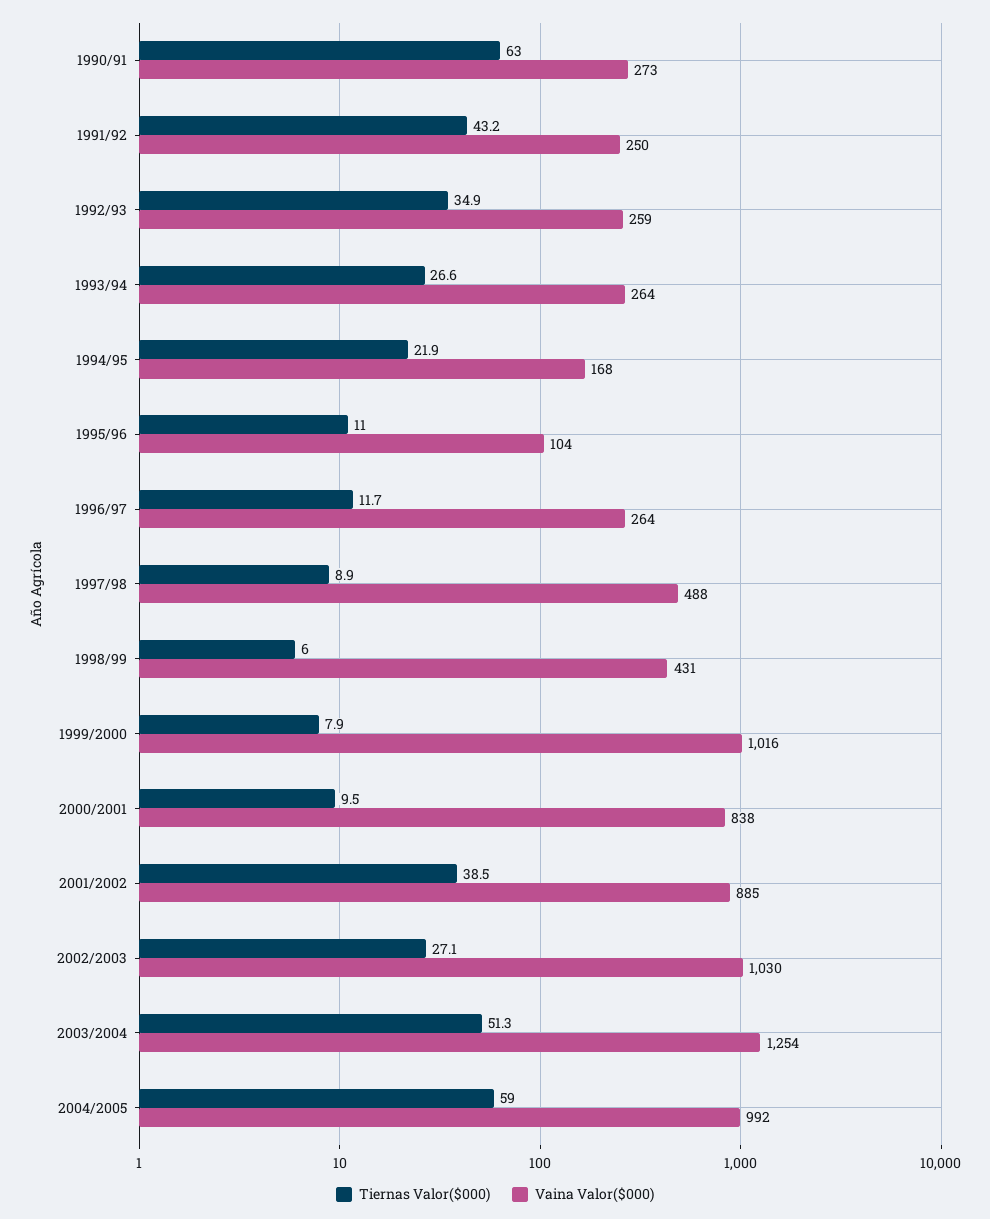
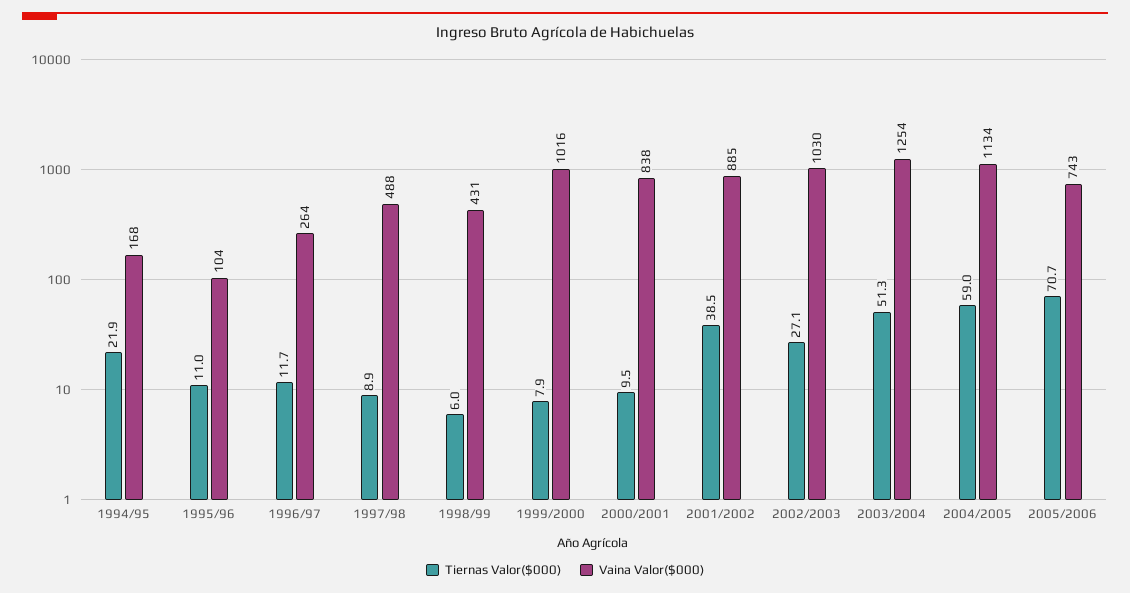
Tiernas Valor($000), 1990/91: 63 -> none
Vaina Valor($000), 1990/91: 273 -> none
Tiernas Valor($000), 1991/92: 43.2 -> none
Vaina Valor($000), 1991/92: 250 -> none
Tiernas Valor($000), 1992/93: 34.9 -> none
Vaina Valor($000), 1992/93: 259 -> none
Tiernas Valor($000), 1993/94: 26.6 -> none
Vaina Valor($000), 1993/94: 264 -> none
Vaina Valor($000), 2004/2005: 992 -> 1134
Tiernas Valor($000), 2005/2006: none -> 70.7
Vaina Valor($000), 2005/2006: none -> 743

